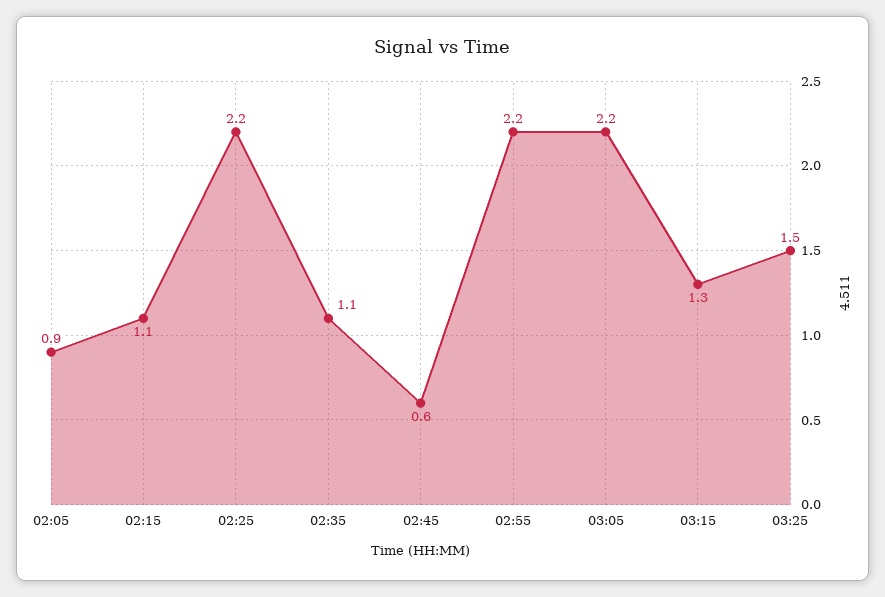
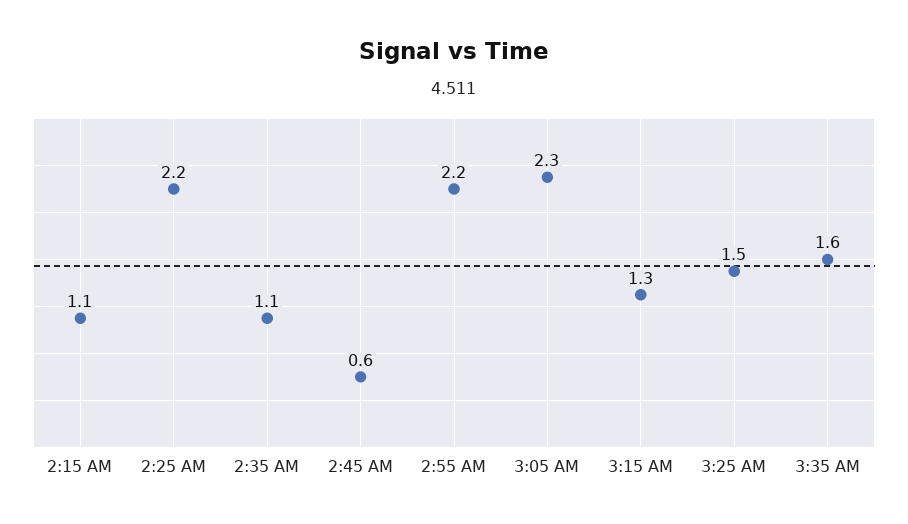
02:05: 0.9 -> none
03:05: 2.2 -> 2.3
3:35 AM: none -> 1.6

